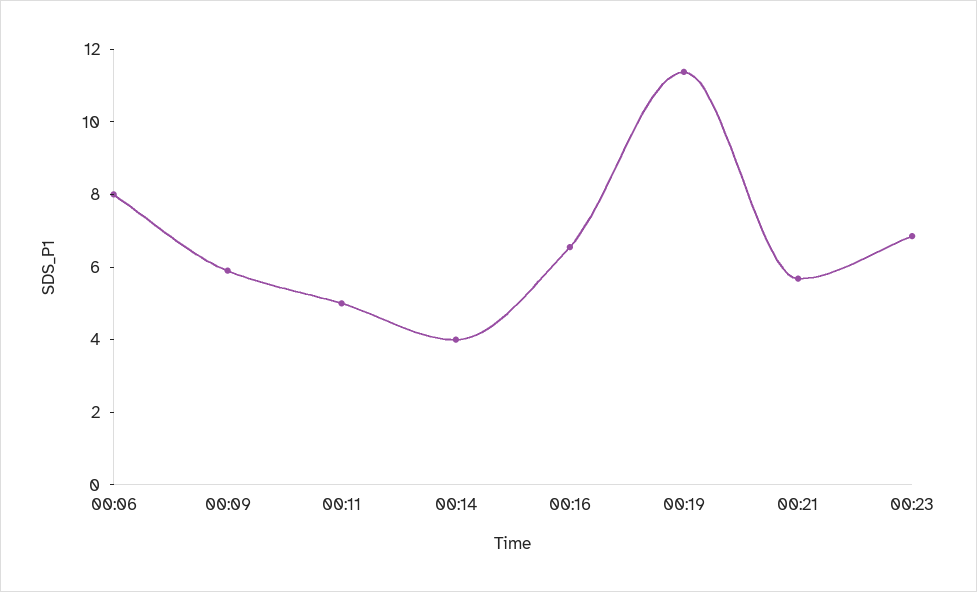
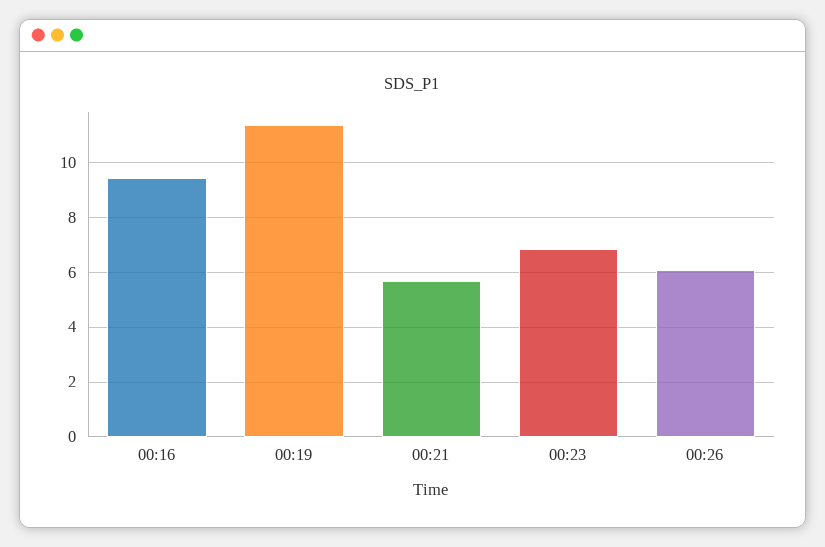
00:06: 8 -> none
00:09: 6 -> none
00:11: 5 -> none
00:14: 4 -> none
00:16: 6.5 -> 9.5
00:26: none -> 6

